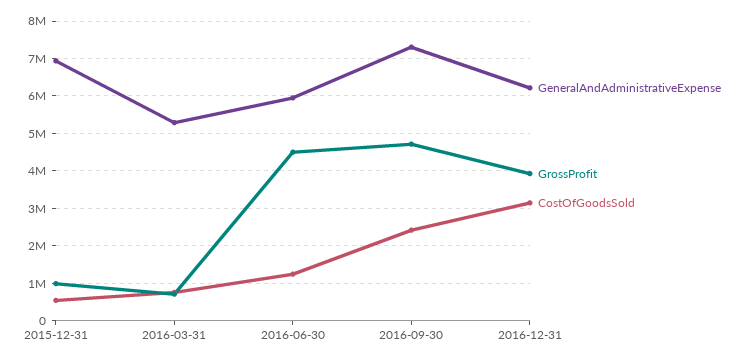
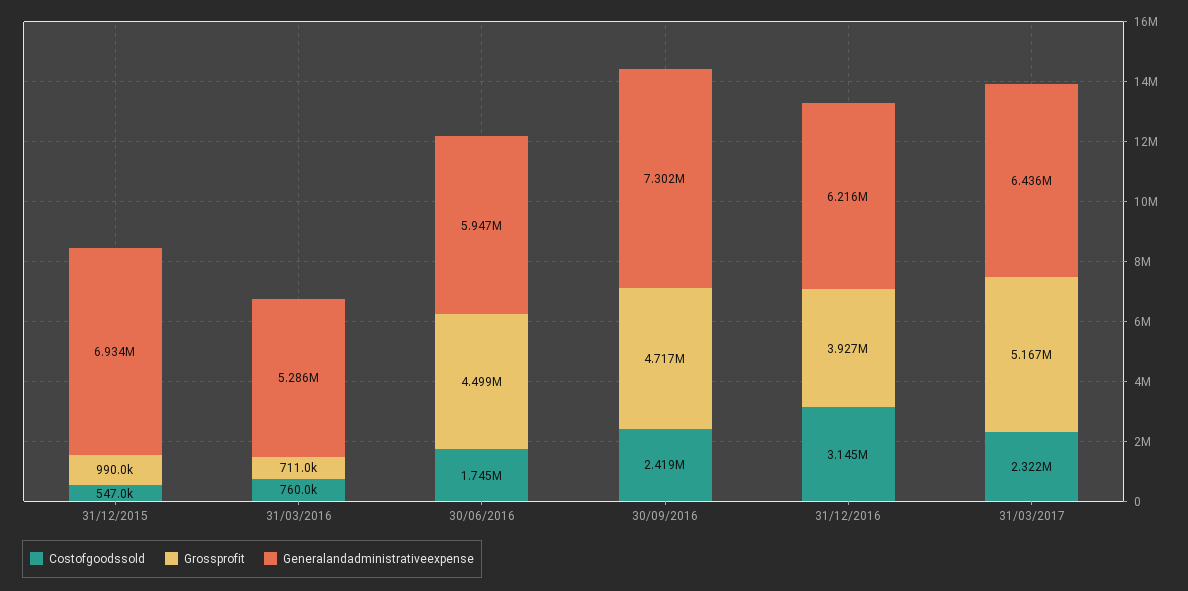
CostOfGoodsSold, 2016-06-30: 1200000 -> 1745000
CostOfGoodsSold, 31/03/2017: none -> 2322000
GrossProfit, 31/03/2017: none -> 5167000
GeneralAndAdministrativeExpense, 31/03/2017: none -> 6436000

